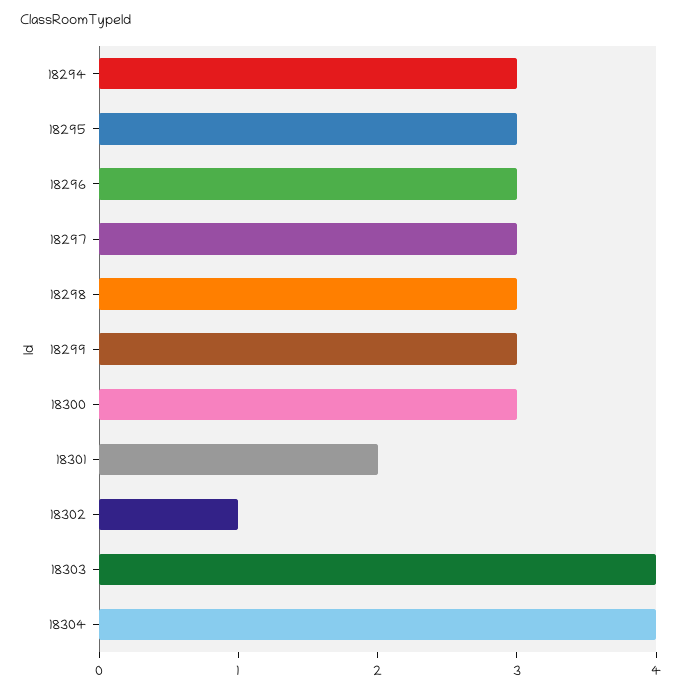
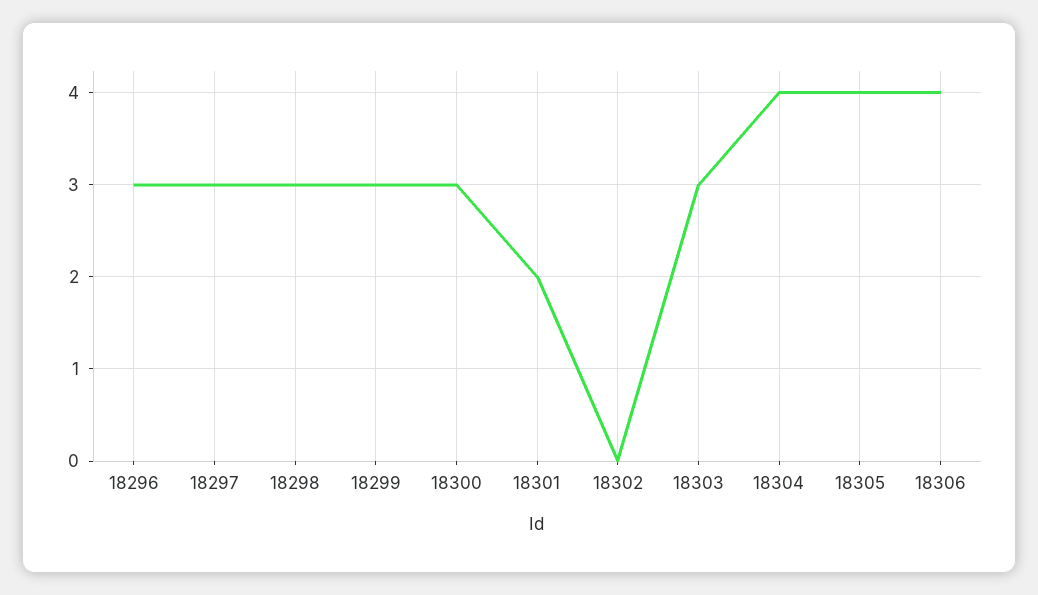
18294: 3 -> none
18295: 3 -> none
18302: 1 -> 0
18303: 4 -> 3
18305: none -> 4
18306: none -> 4

